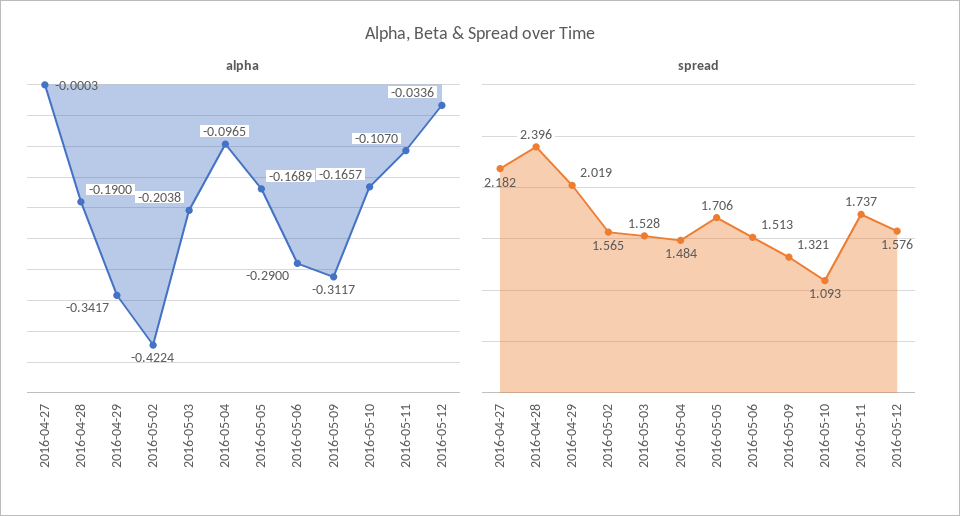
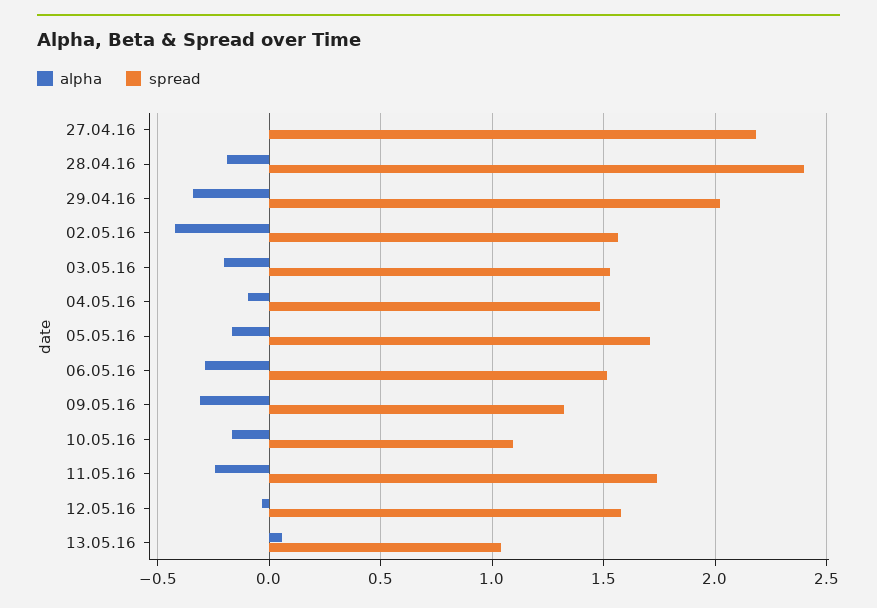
alpha, 2016-05-11: -0.107 -> -0.25
alpha, 13.05.16: none -> 0.05
spread, 13.05.16: none -> 1.05

